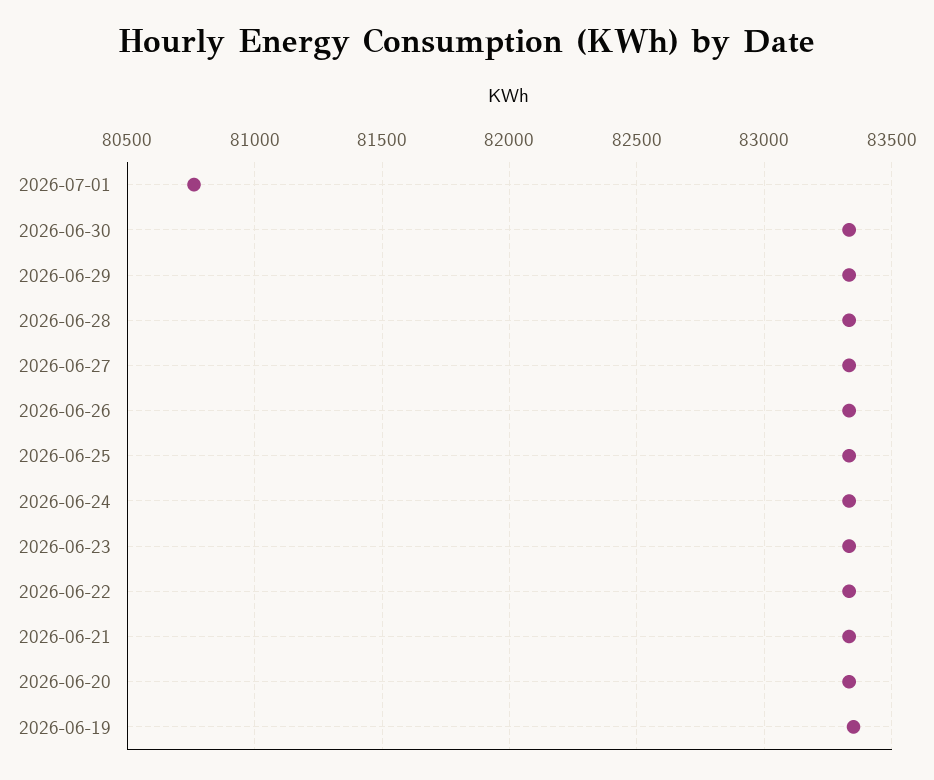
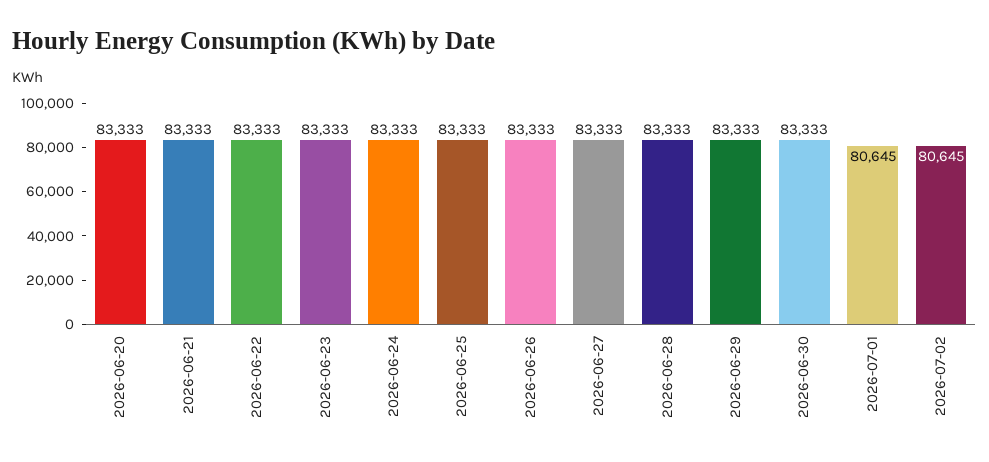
2026-07-01: 80750 -> 80645
2026-06-19: 83350 -> none
2026-07-02: none -> 80645

